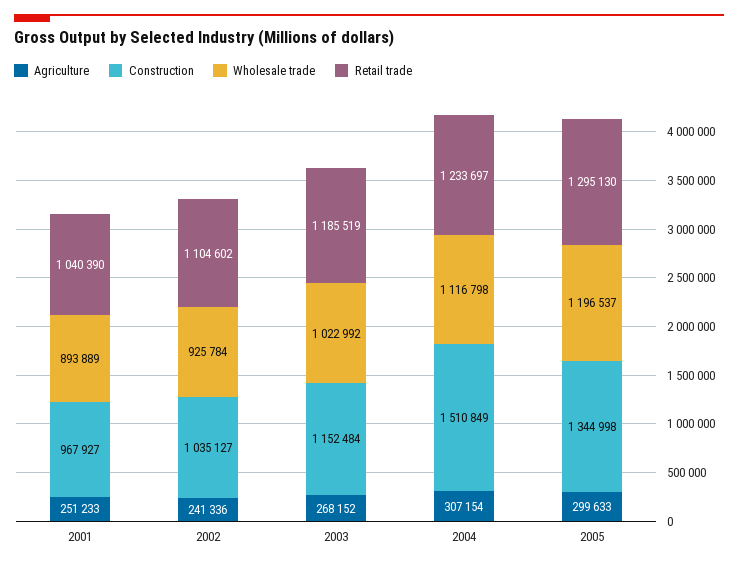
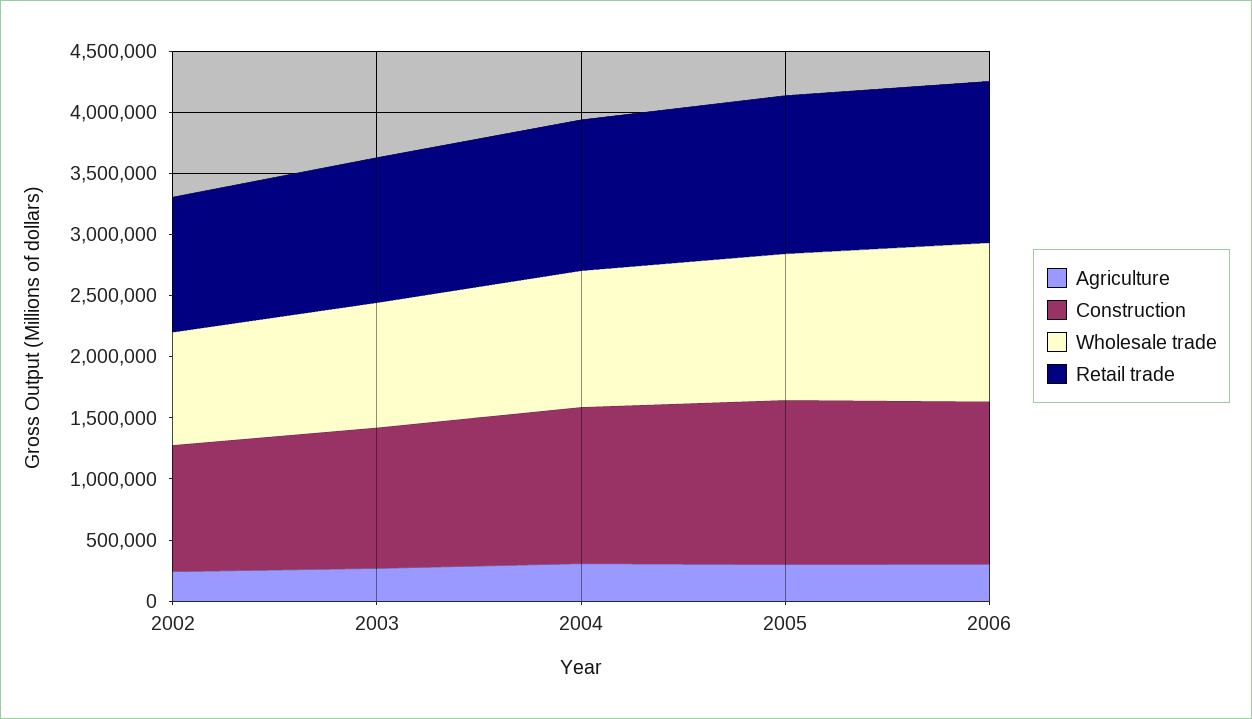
Agriculture, 2001: 251233 -> none
Construction, 2001: 967927 -> none
Wholesale trade, 2001: 893889 -> none
Retail trade, 2001: 1040390 -> none
Construction, 2004: 1510849 -> 1300000
Agriculture, 2006: none -> 300000
Construction, 2006: none -> 1300000
Wholesale trade, 2006: none -> 1300000
Retail trade, 2006: none -> 1300000

